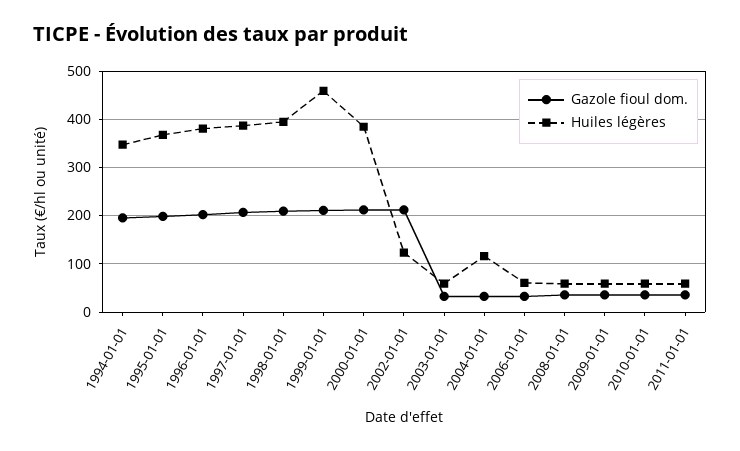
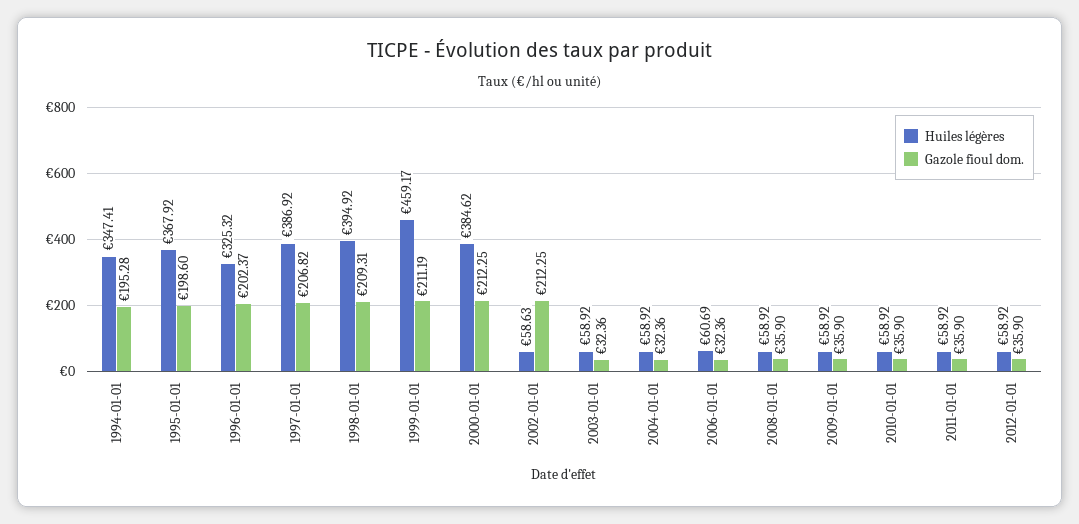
Huiles légères, 1996-01-01: 380 -> 325.32
Huiles légères, 2002-01-01: 120 -> 58.63
Huiles légères, 2004-01-01: 120 -> 58.92
Huiles légères, 2012-01-01: none -> 58.92
Gazole fioul dom., 2012-01-01: none -> 35.9

